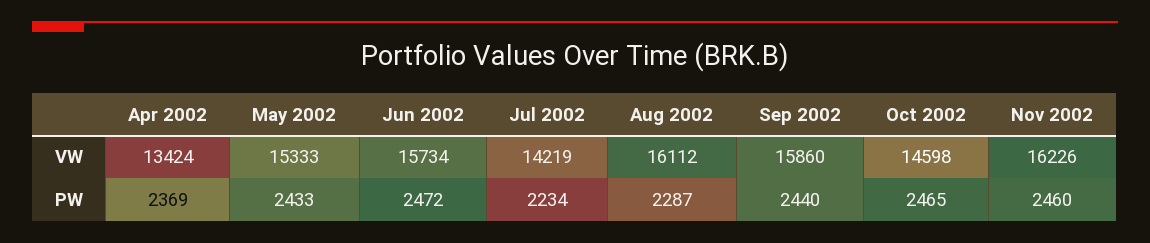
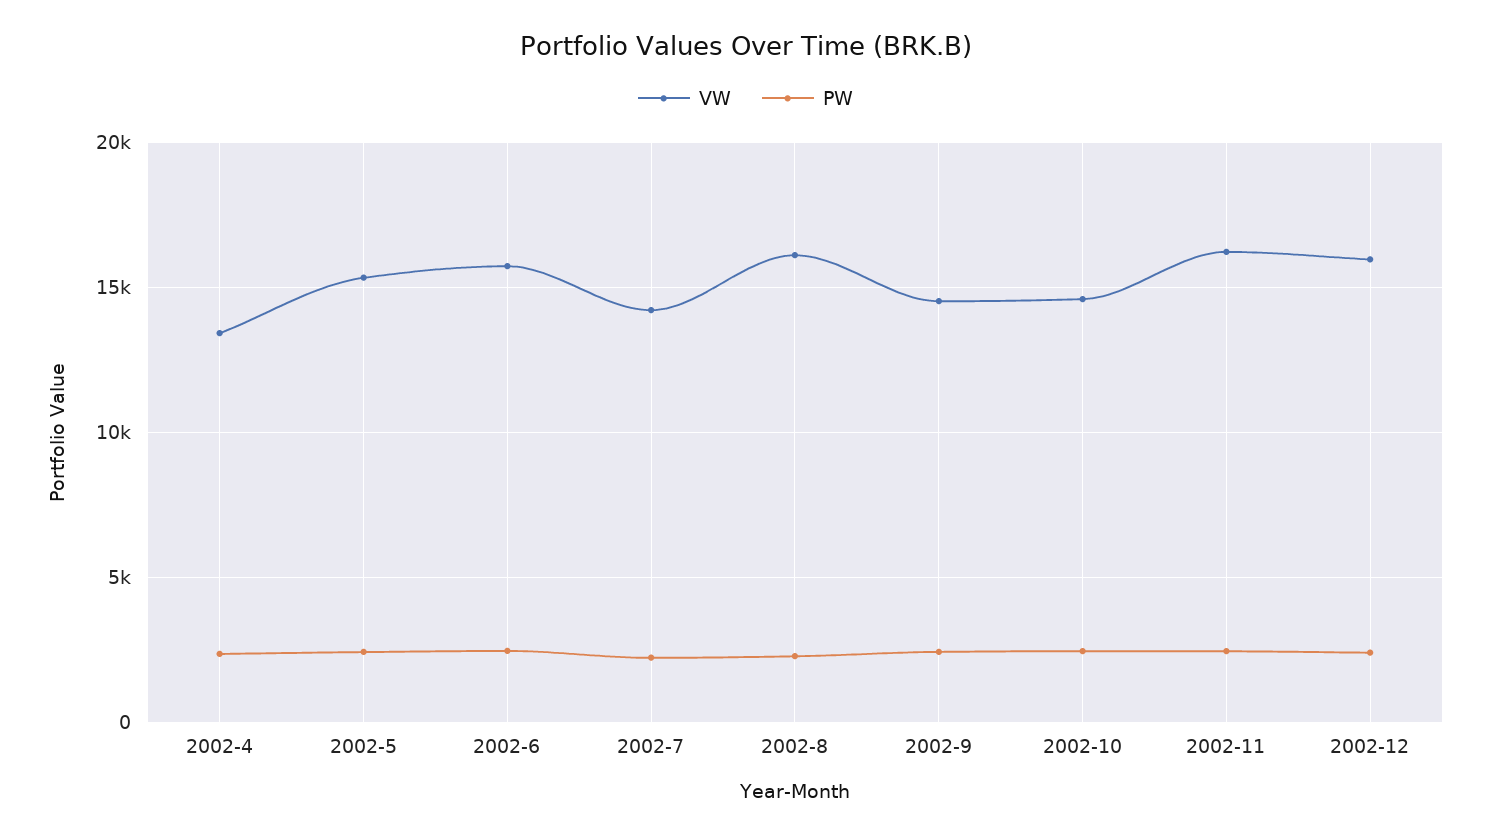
VW, Sep 2002: 15860 -> 14500
VW, 2002-12: none -> 16000
PW, 2002-12: none -> 2500

